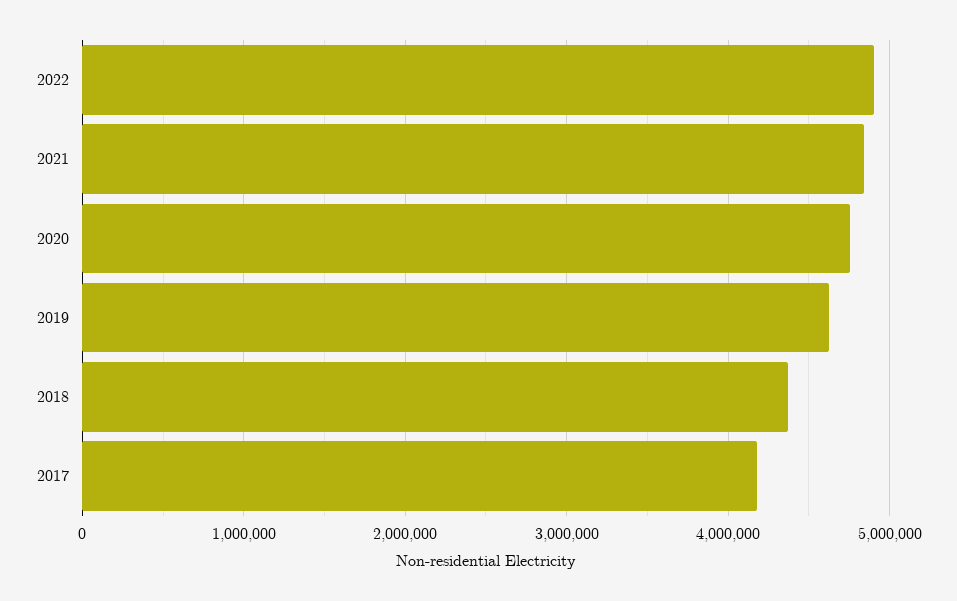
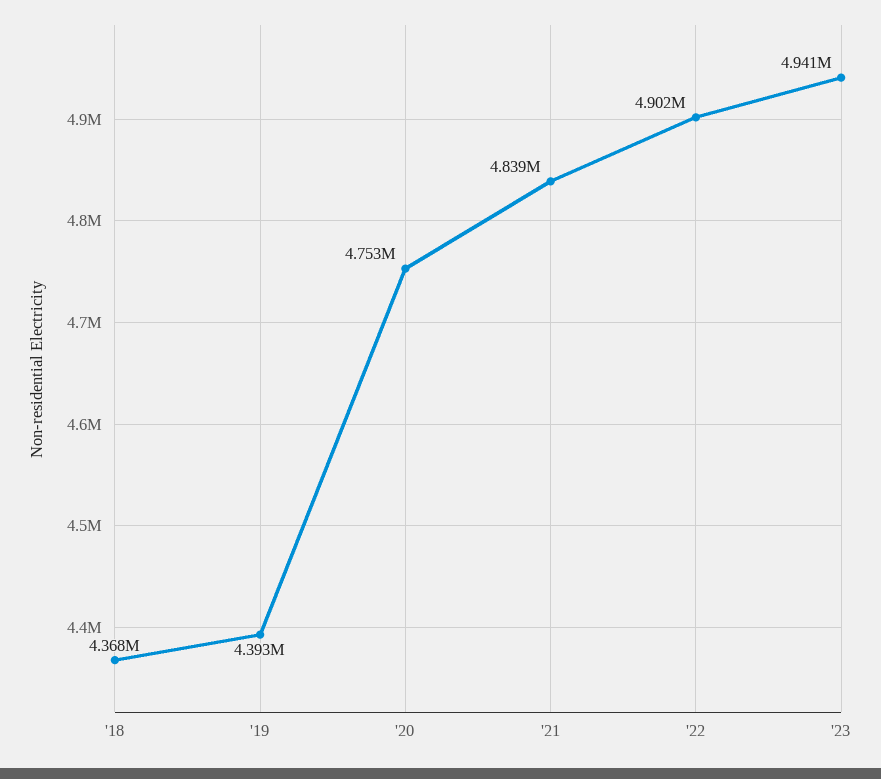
2019: 4600000 -> 4393000
2017: 4200000 -> none
'23: none -> 4941000

